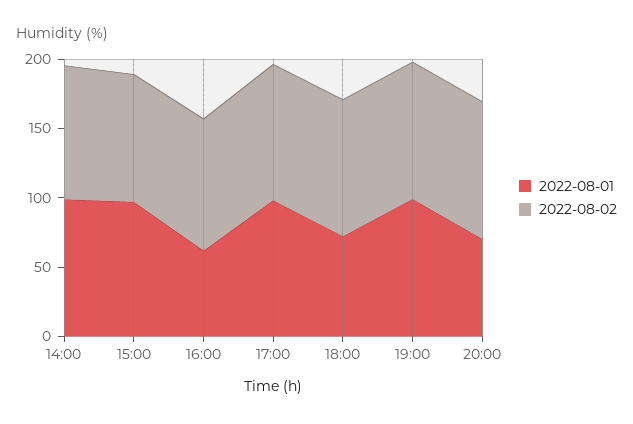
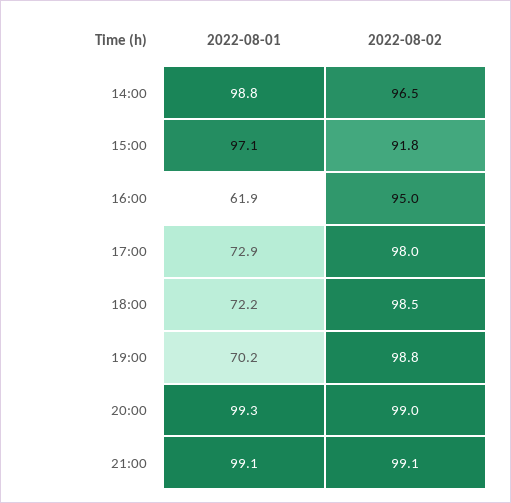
2022-08-01, 17:00: 100 -> 72.9
2022-08-01, 19:00: 100 -> 70.2
2022-08-01, 20:00: 70 -> 99.3
2022-08-01, 21:00: none -> 99.1
2022-08-02, 21:00: none -> 99.1

